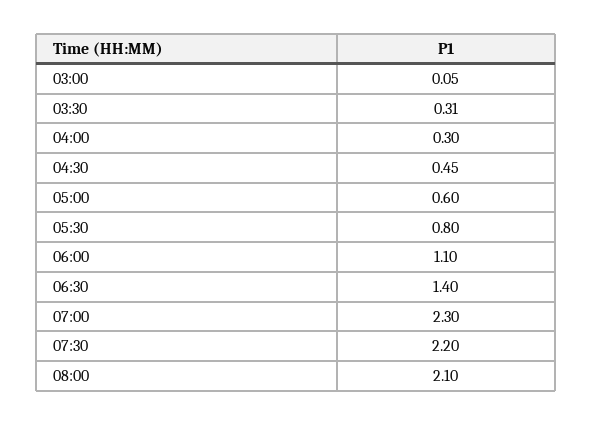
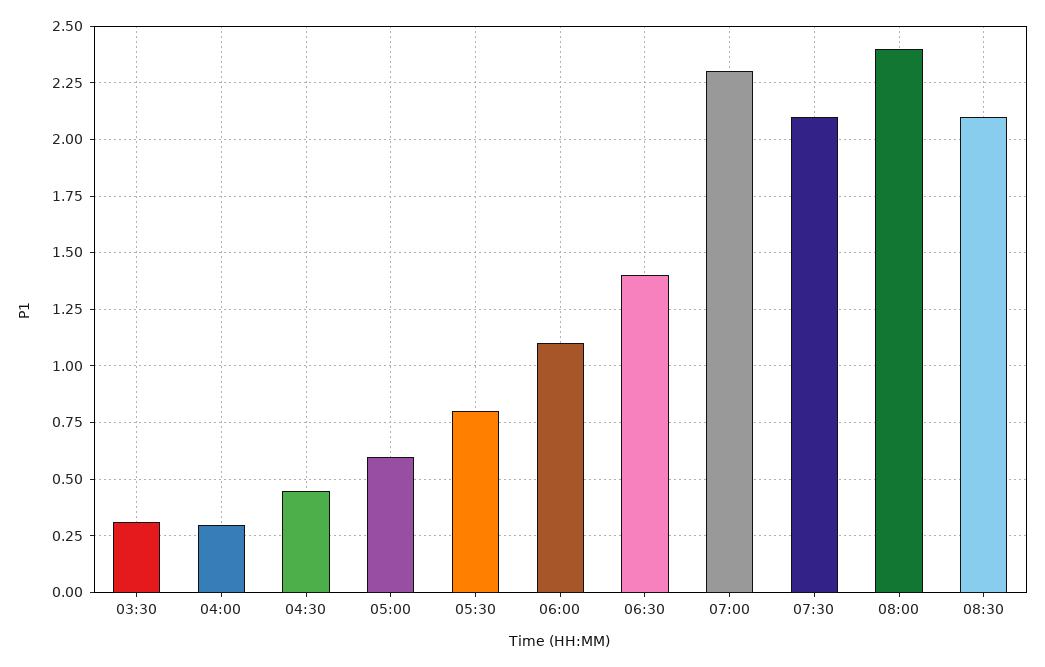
03:00: 0.05 -> none
07:30: 2.2 -> 2.1
08:00: 2.1 -> 2.4
08:30: none -> 2.1

